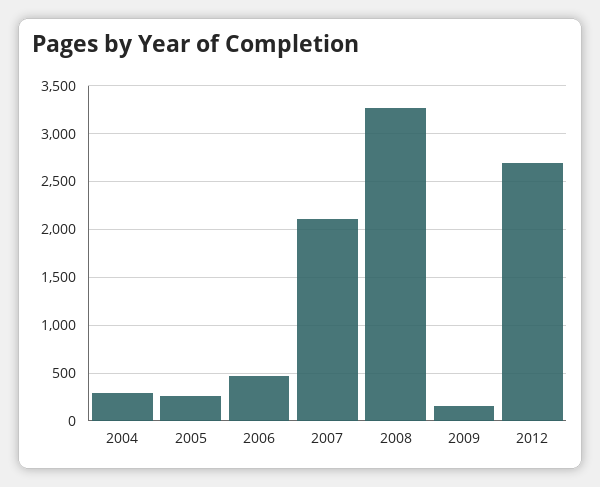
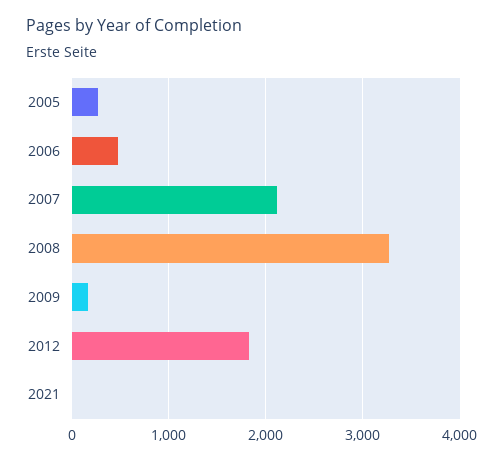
2004: 300 -> none
2012: 2700 -> 1800
2021: none -> 0

